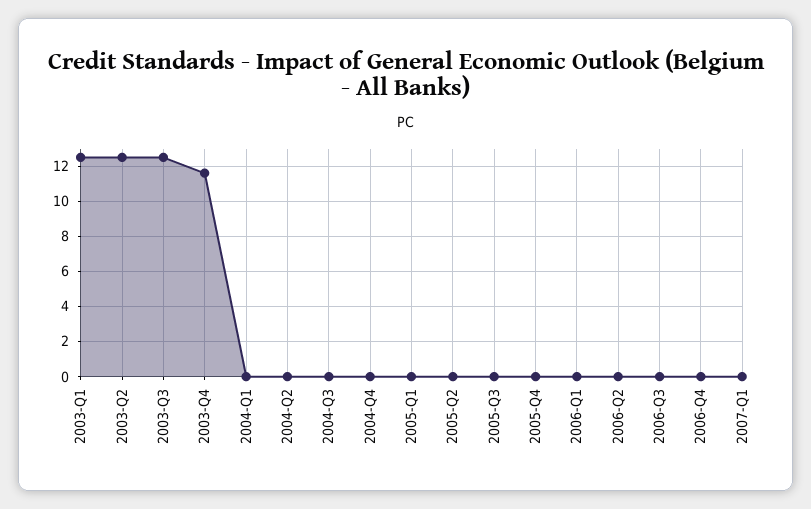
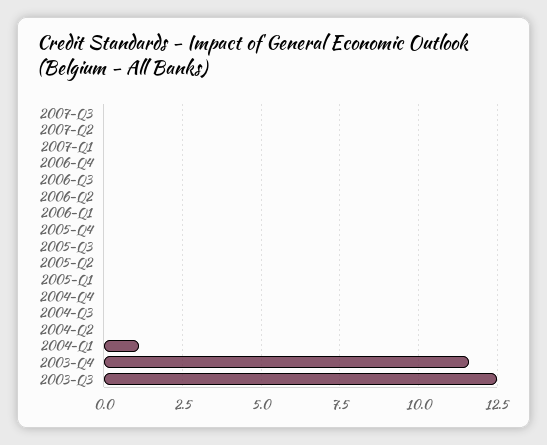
2003-Q1: 12.5 -> none
2003-Q2: 12.5 -> none
2004-Q1: 0 -> 1
2007-Q3: none -> 0
2007-Q2: none -> 0

